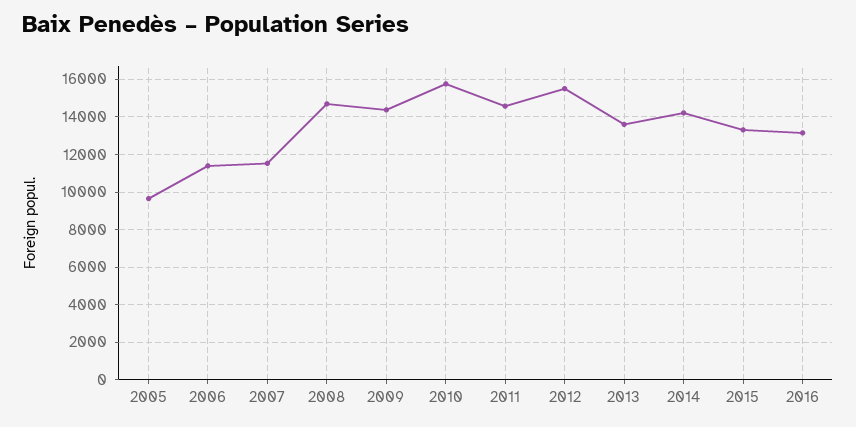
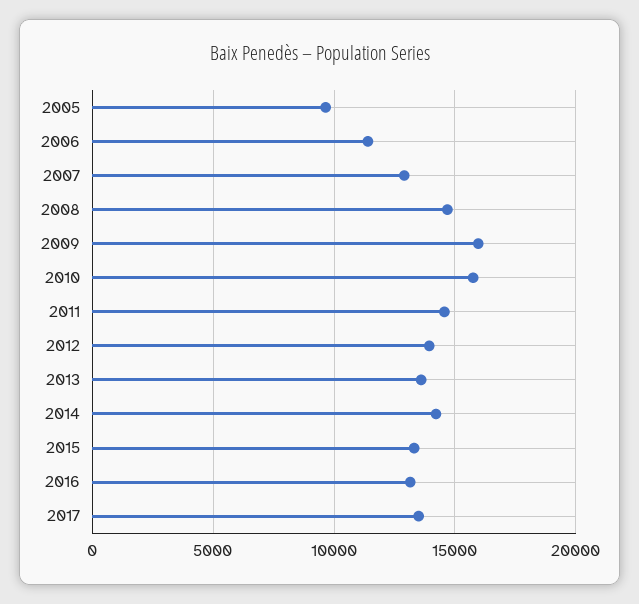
2007: 11500 -> 13000
2009: 14500 -> 16000
2012: 15500 -> 14000
2017: none -> 13500

